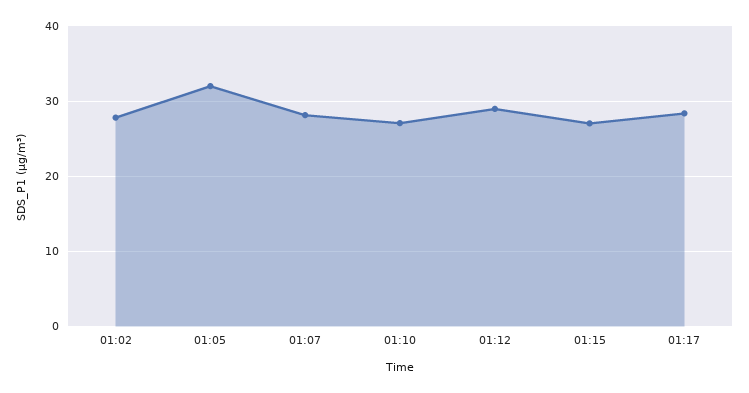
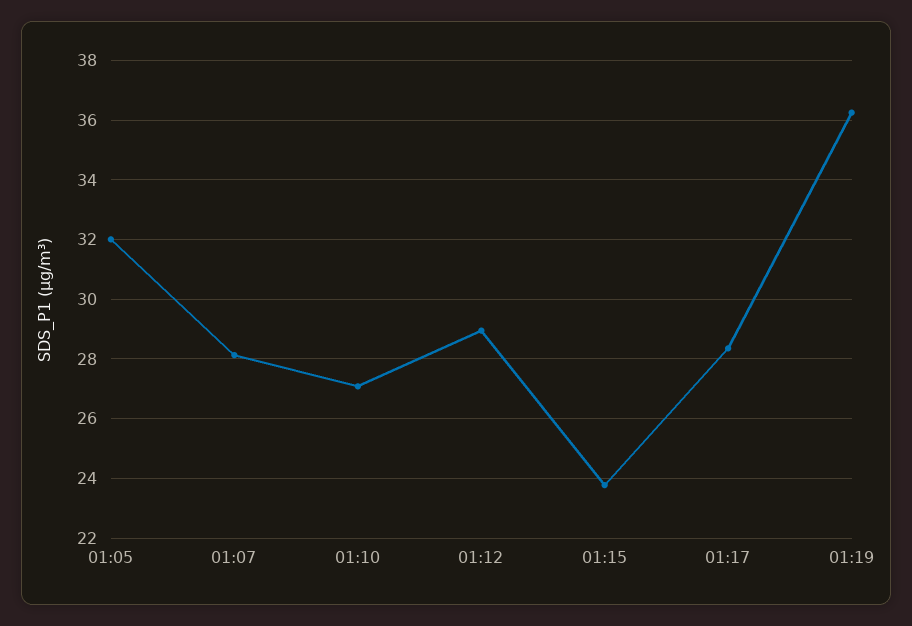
01:02: 28 -> none
01:15: 27 -> 23.75
01:19: none -> 36.25

